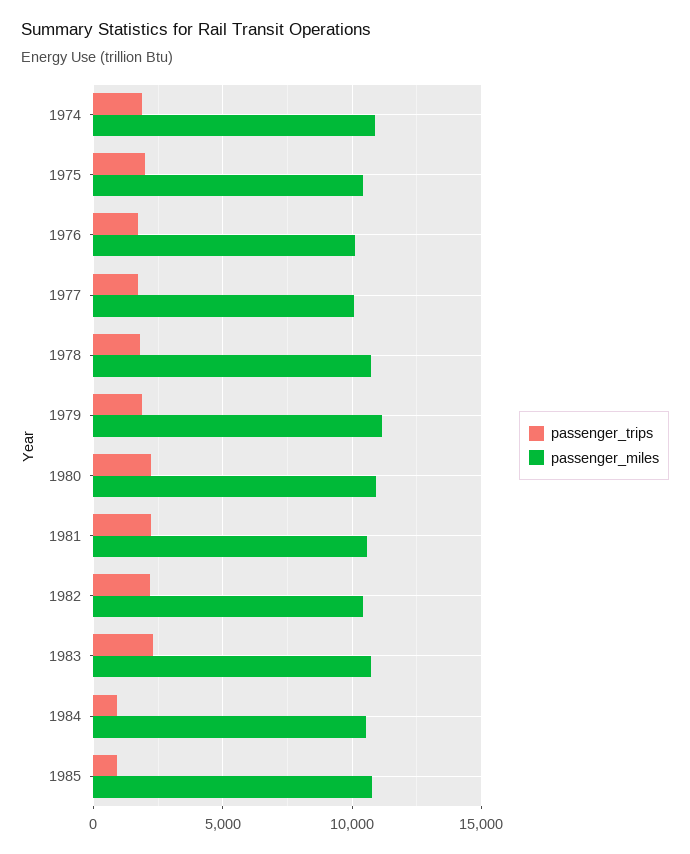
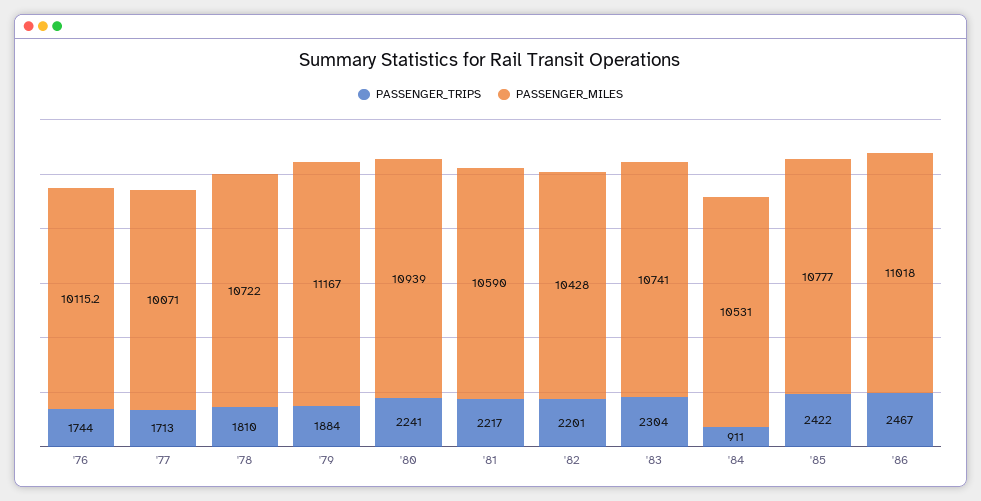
passenger_trips, 1974: 2000 -> none
passenger_miles, 1974: 11000 -> none
passenger_trips, 1975: 2000 -> none
passenger_miles, 1975: 10500 -> none
passenger_trips, 1985: 1000 -> 2422
passenger_trips, '86: none -> 2467
passenger_miles, '86: none -> 11018

